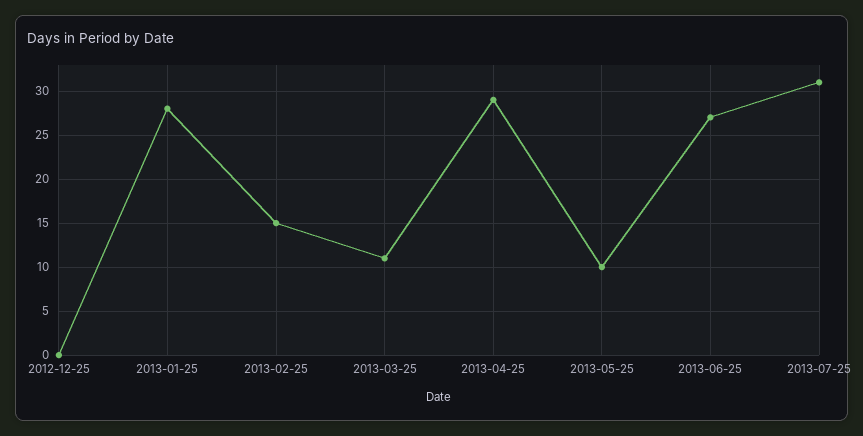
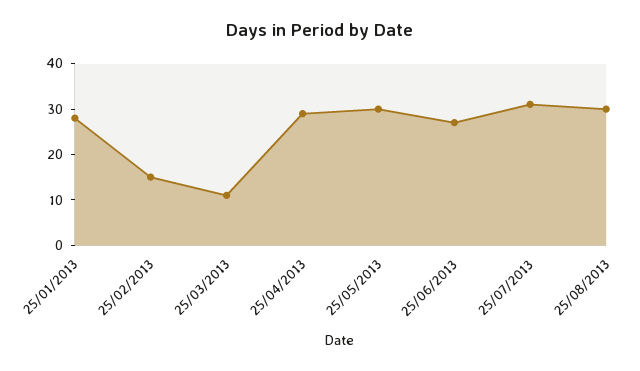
2012-12-25: 0 -> none
2013-05-25: 10 -> 30
25/08/2013: none -> 30

